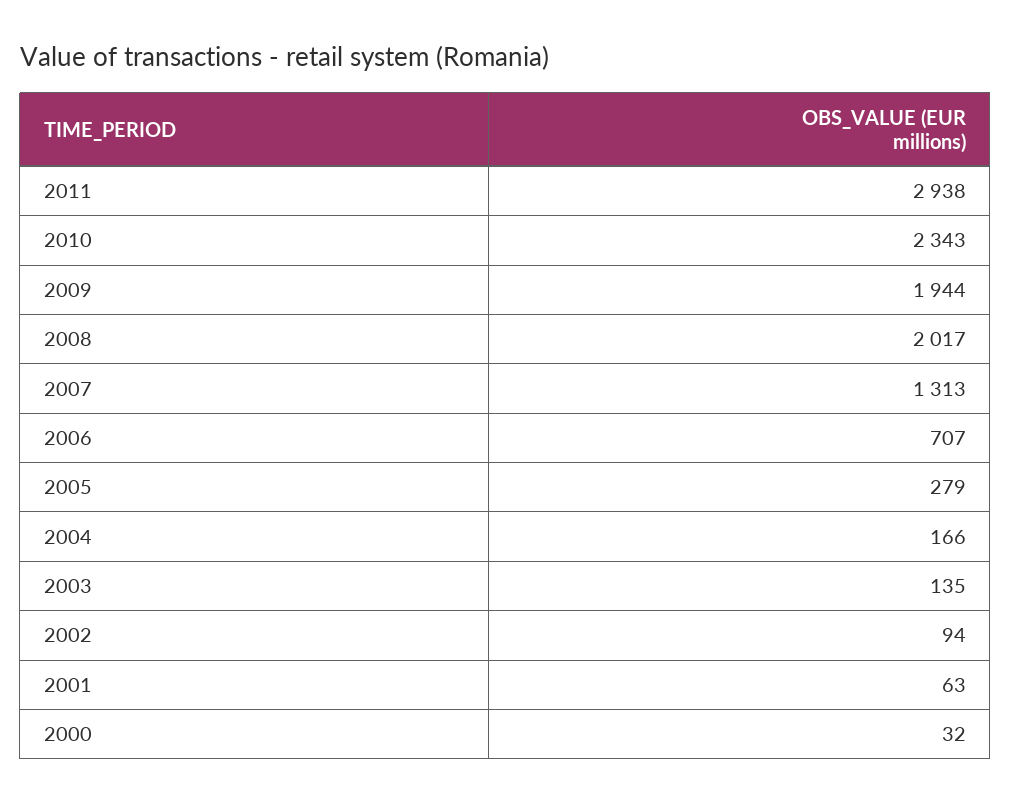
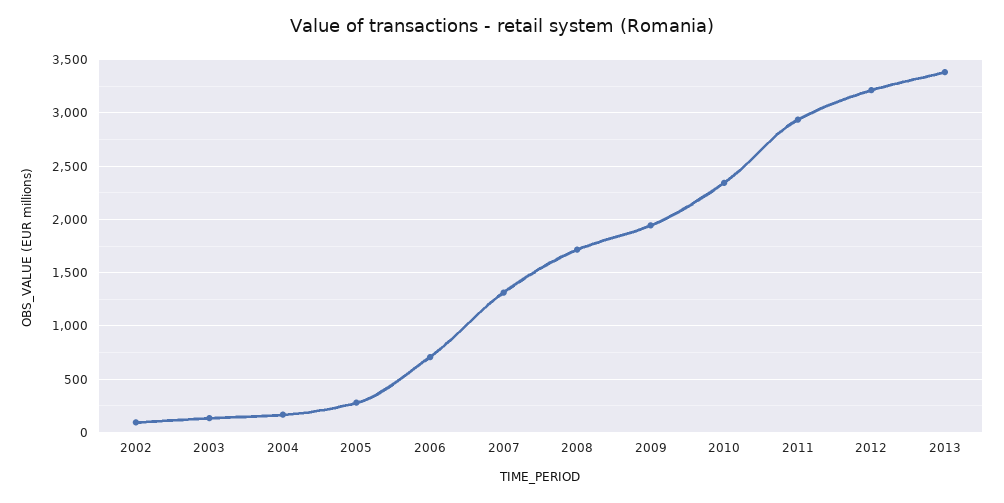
2008: 2017 -> 1700
2001: 63 -> none
2000: 32 -> none
2012: none -> 3200
2013: none -> 3400

